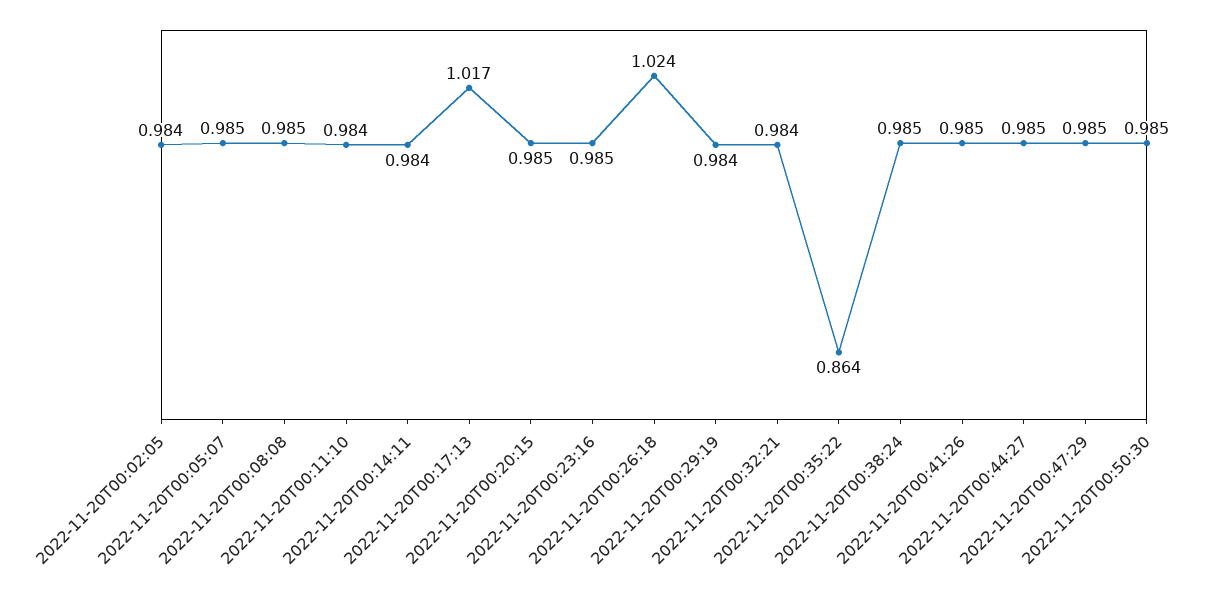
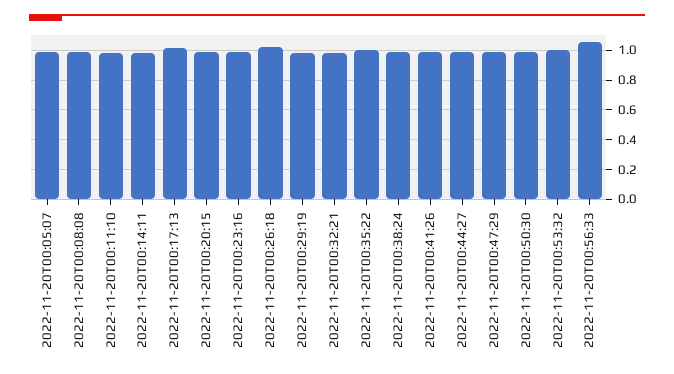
2022-11-20T00:02:05: 0.984 -> none
2022-11-20T00:35:22: 0.864 -> 1
2022-11-20T00:53:32: none -> 1
2022-11-20T00:56:33: none -> 1.05

